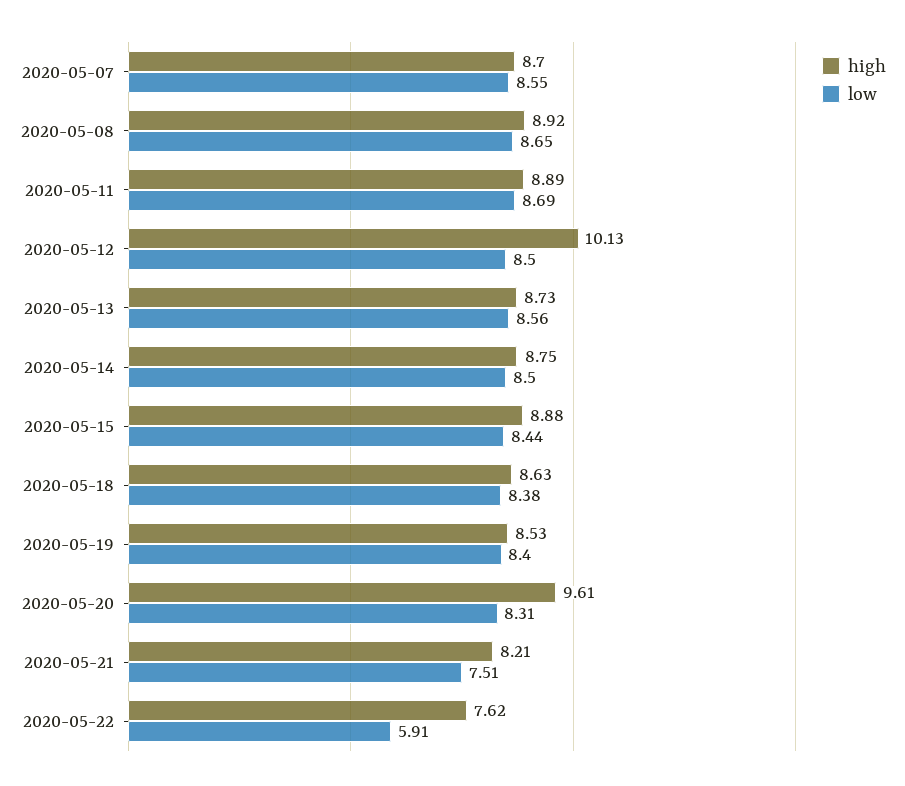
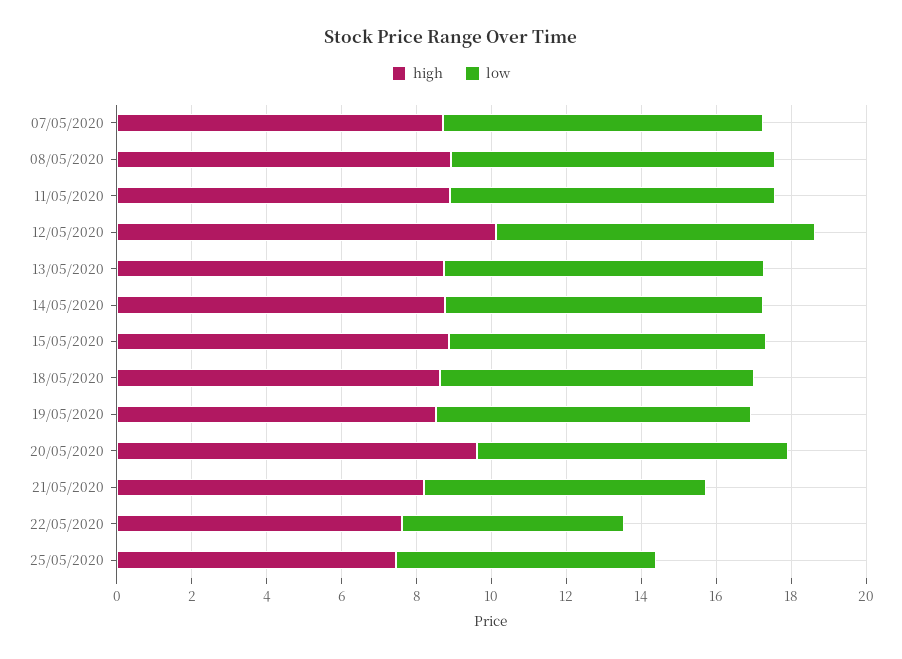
high, 25/05/2020: none -> 7.5
low, 25/05/2020: none -> 7

